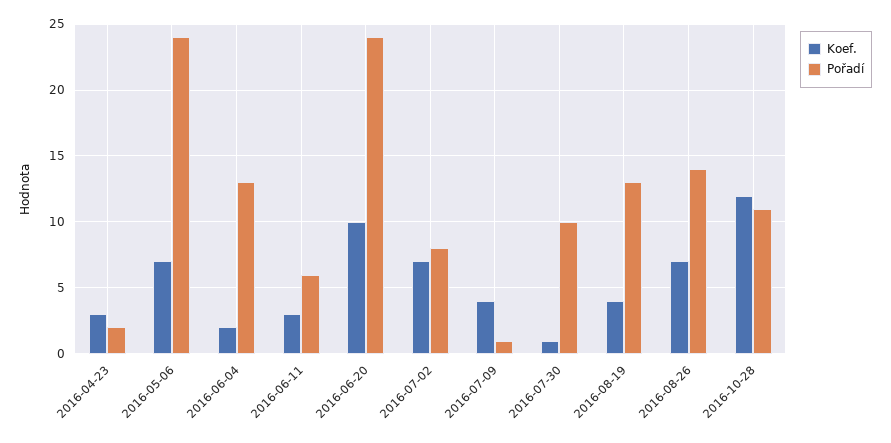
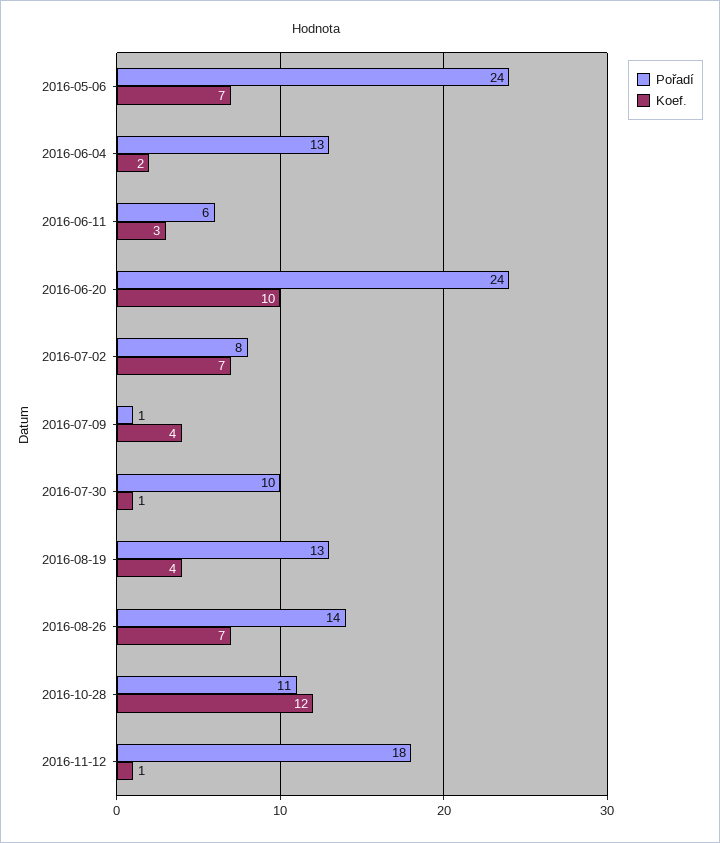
Koef., 2016-04-23: 3 -> none
Pořadí, 2016-04-23: 2 -> none
Pořadí, 2016-11-12: none -> 18
Koef., 2016-11-12: none -> 1

